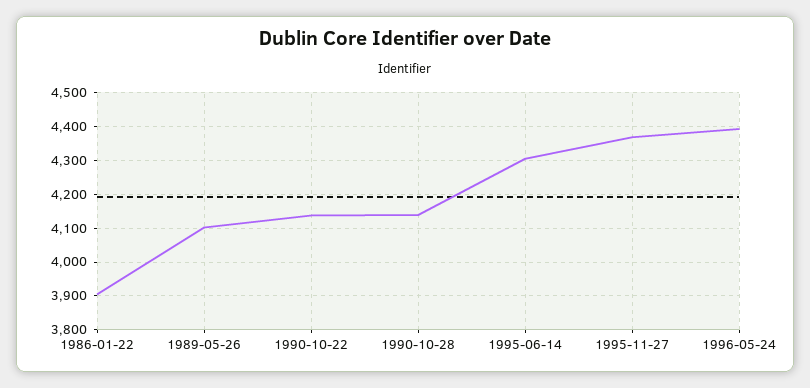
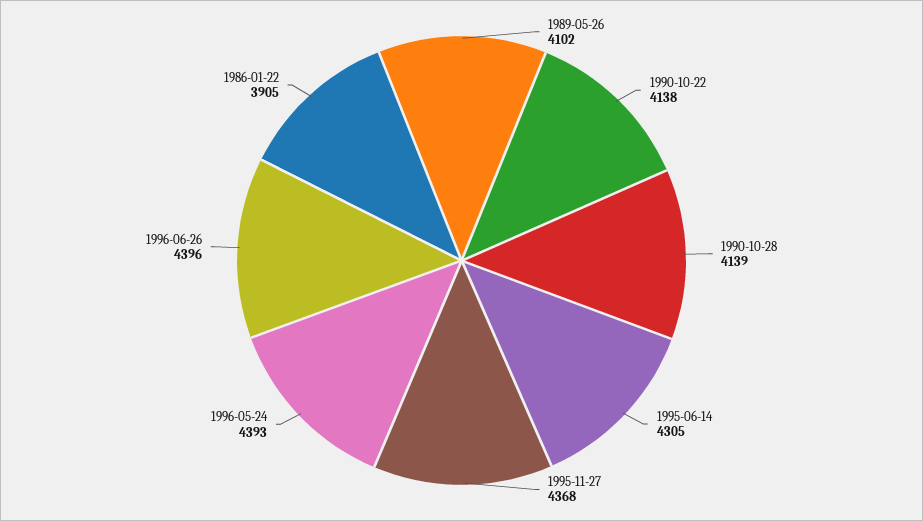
1996-06-26: none -> 4396

